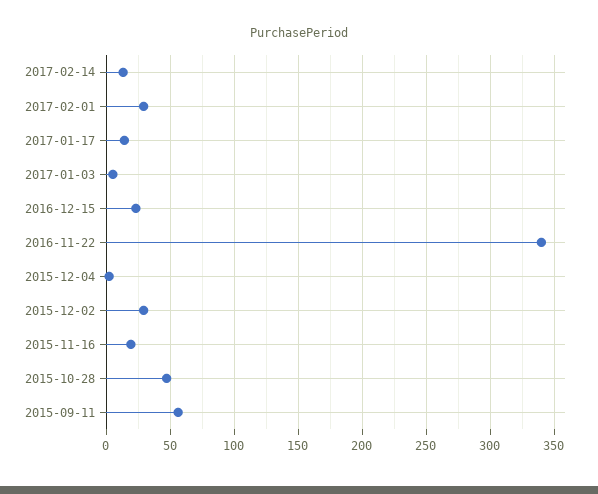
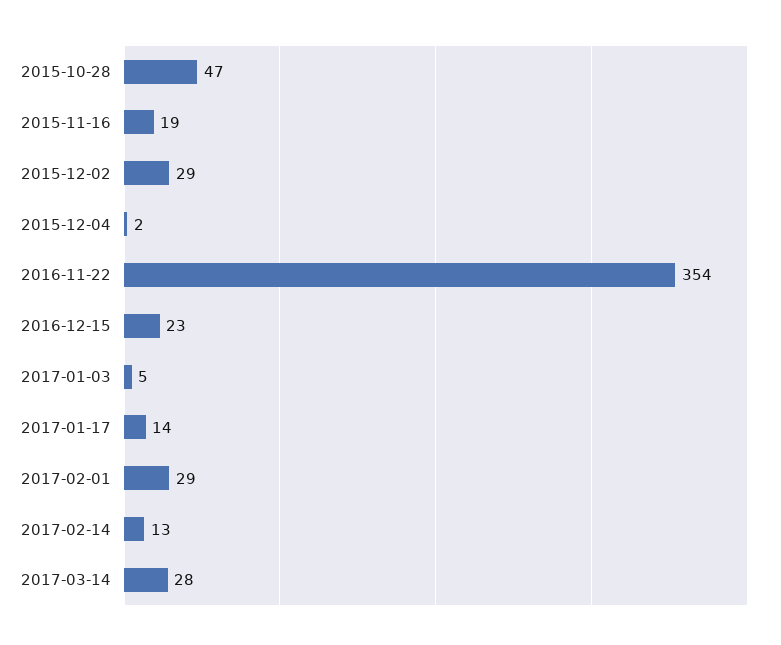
2016-11-22: 340 -> 354
2015-09-11: 55 -> none
2017-03-14: none -> 28

